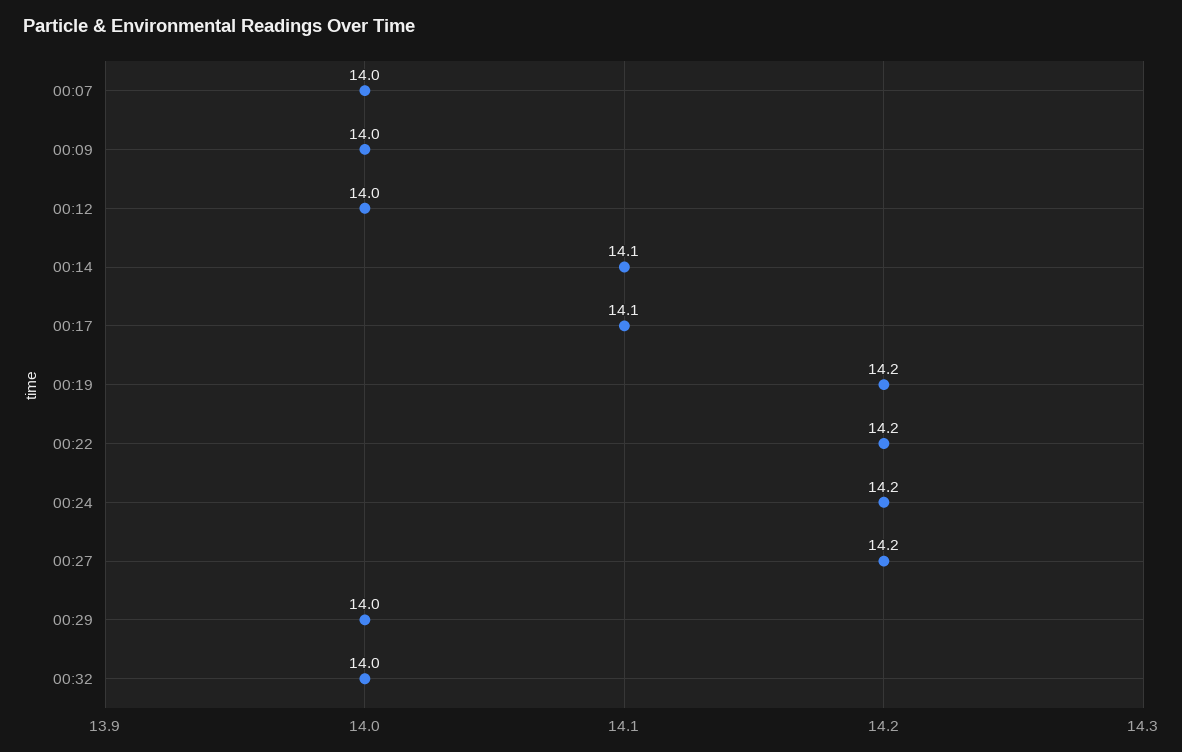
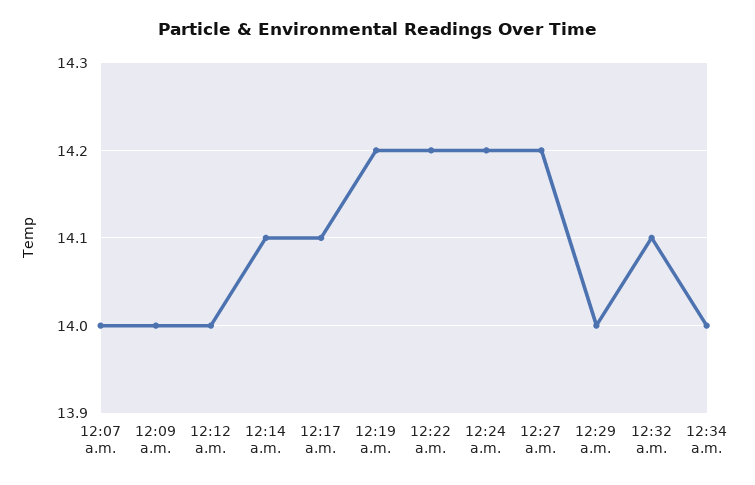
00:32: 14 -> 14.1
12:34 a.m.: none -> 14

